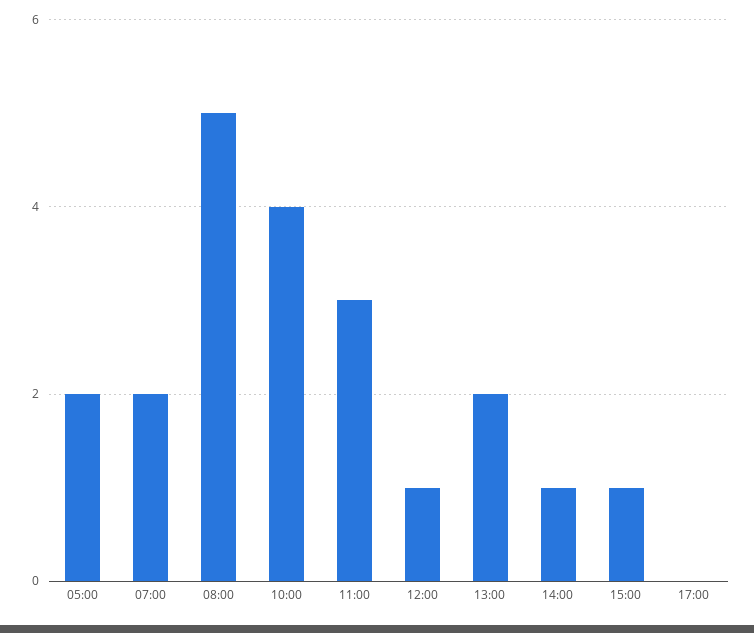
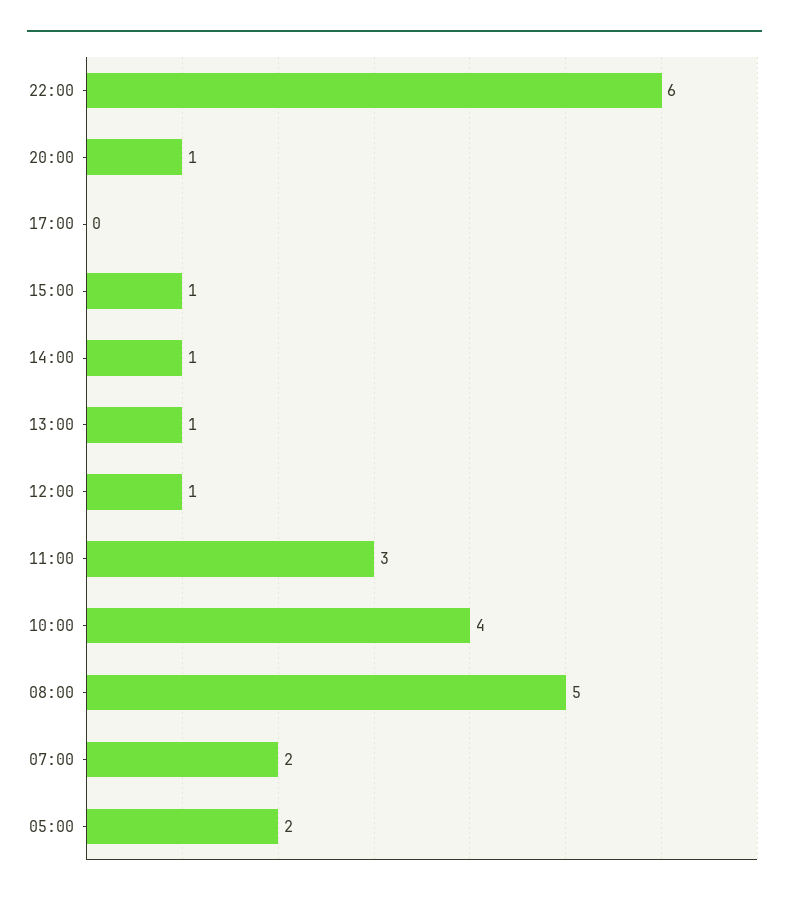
13:00: 2 -> 1
22:00: none -> 6
20:00: none -> 1

